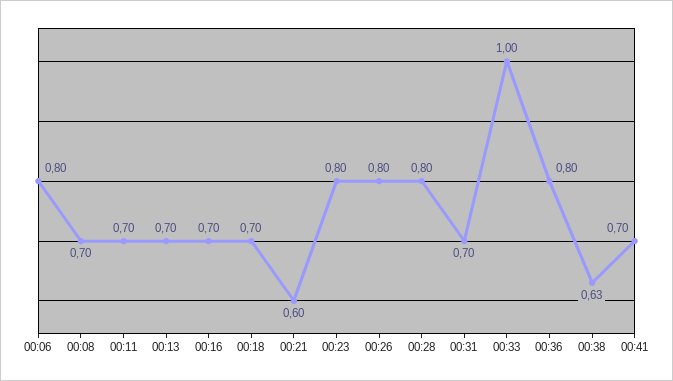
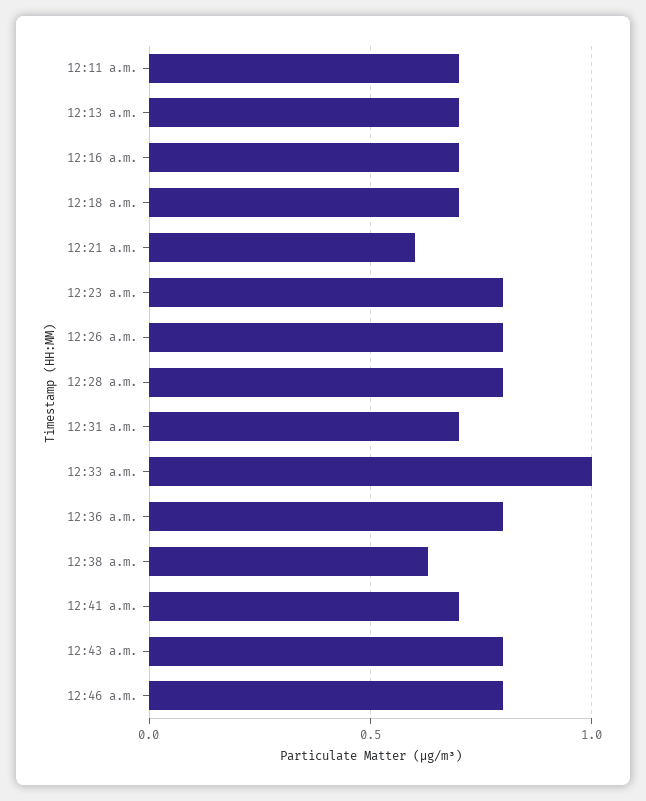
00:06: 0.8 -> none
00:08: 0.7 -> none
12:43 a.m.: none -> 0.8
12:46 a.m.: none -> 0.8

